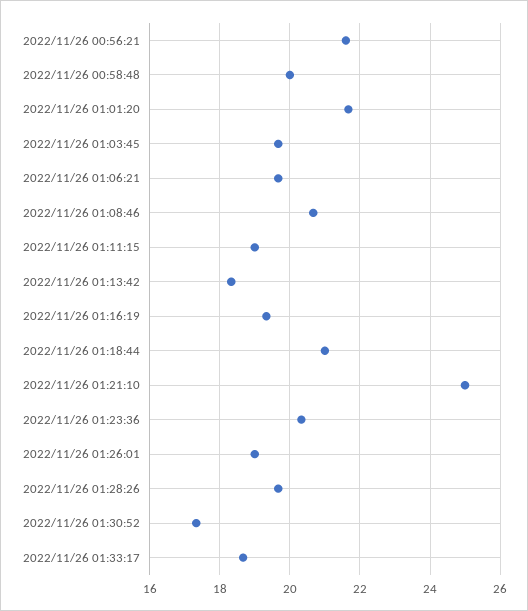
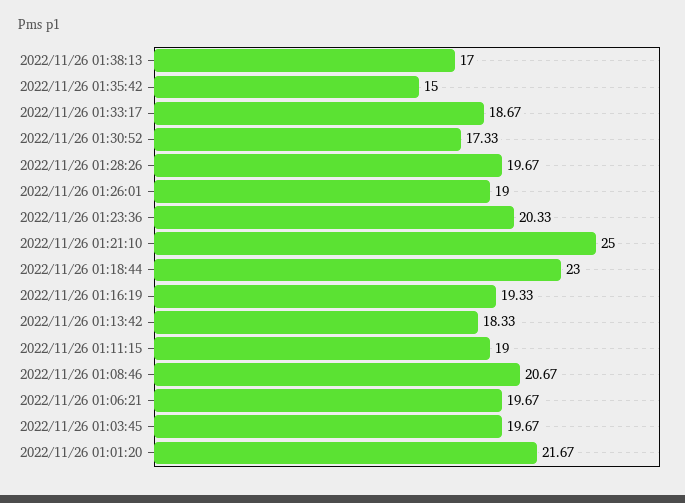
2022/11/26 00:56:21: 21.6 -> none
2022/11/26 00:58:48: 20 -> none
2022/11/26 01:18:44: 21 -> 23
2022/11/26 01:38:13: none -> 17
2022/11/26 01:35:42: none -> 15

